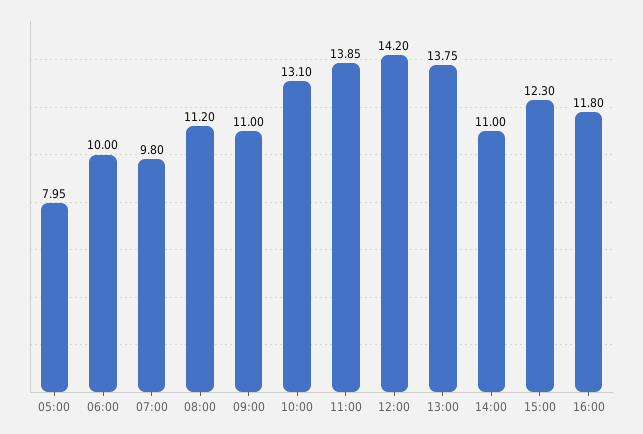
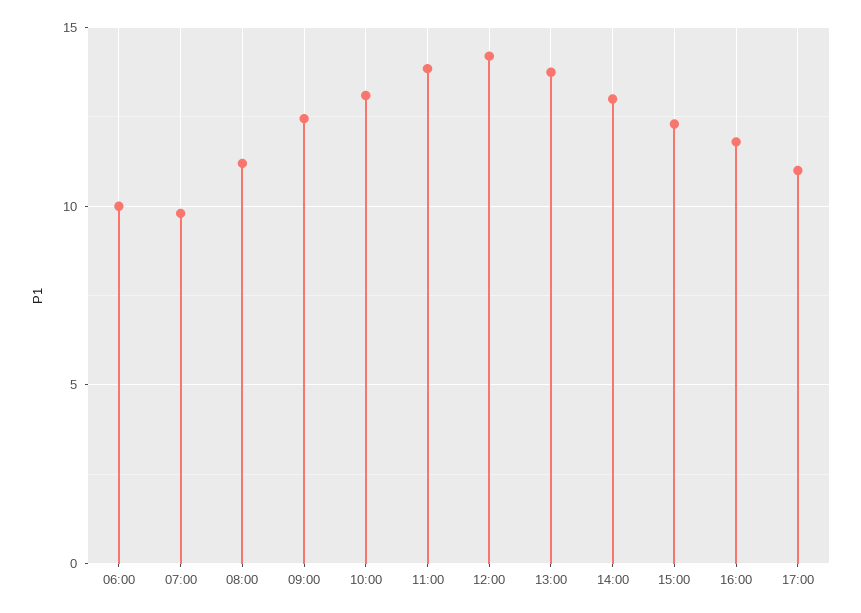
05:00: 7.95 -> none
09:00: 11 -> 12.5
14:00: 11 -> 13
17:00: none -> 11

